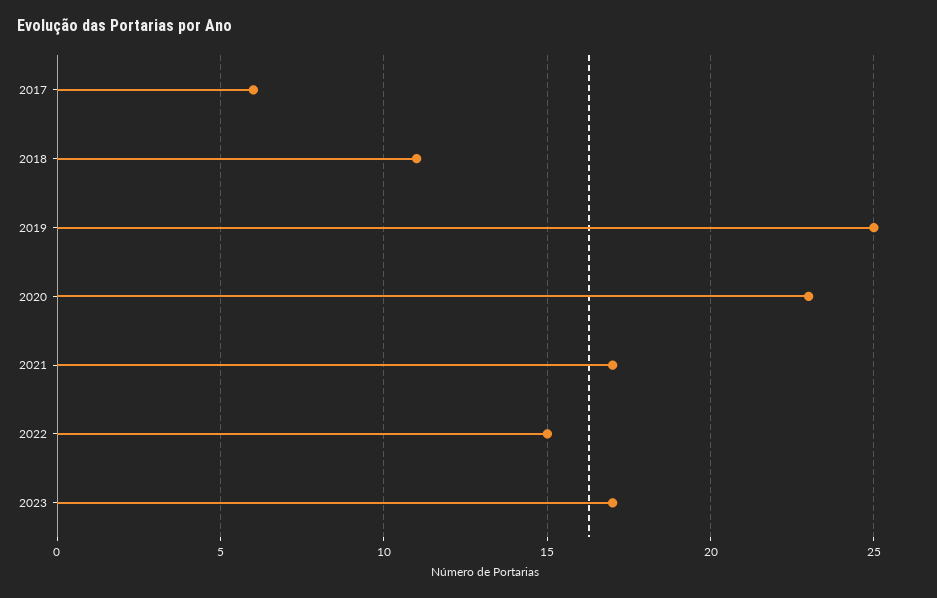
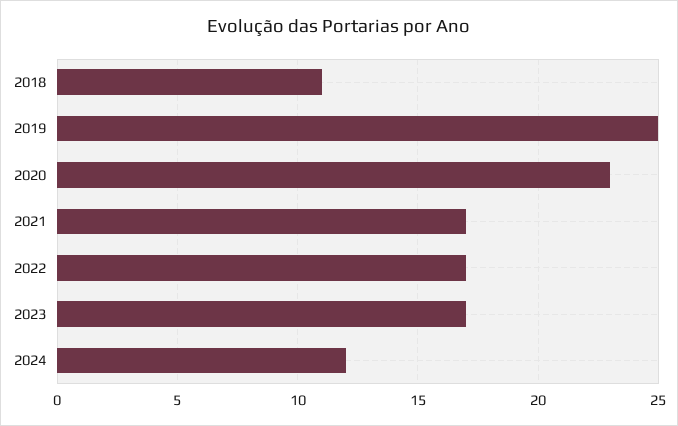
2017: 6 -> none
2022: 15 -> 17
2024: none -> 12

